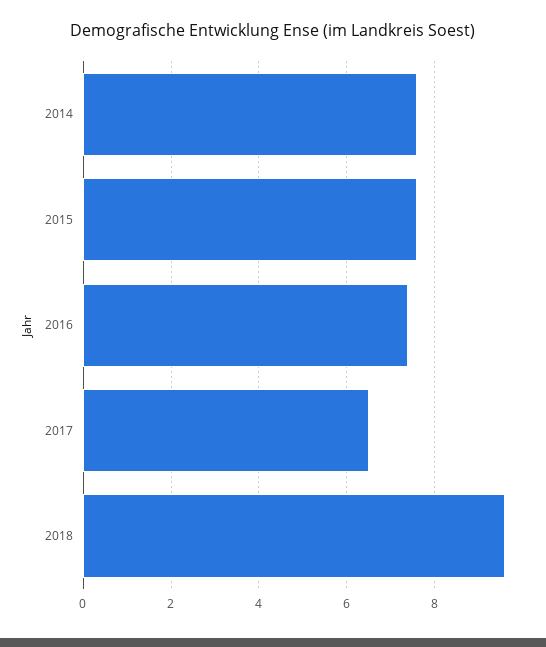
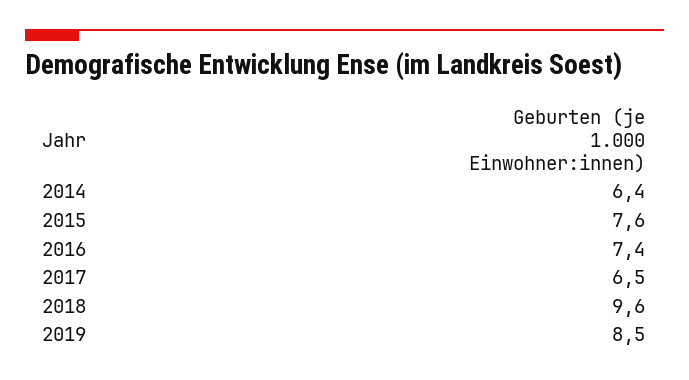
2014: 7.5 -> 6.4
2019: none -> 8.5

